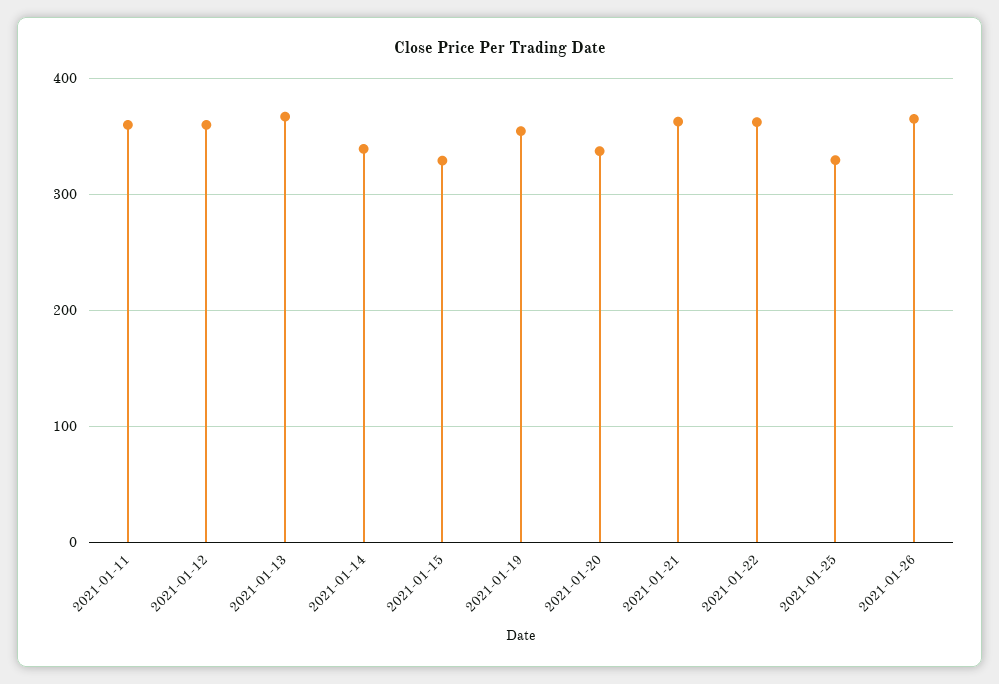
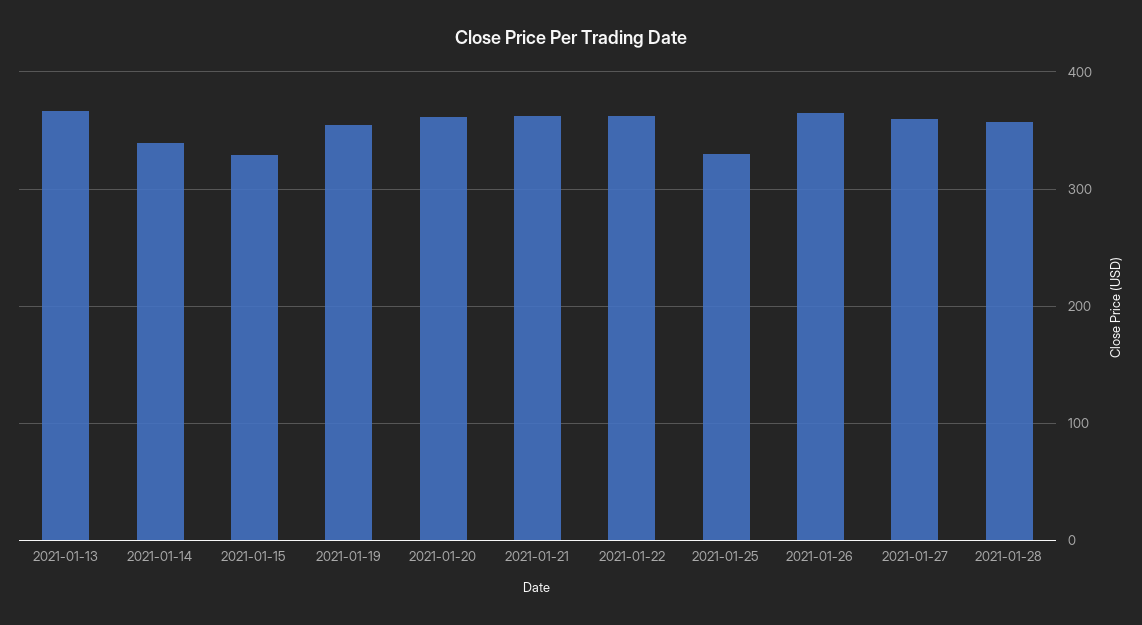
2021-01-11: 360 -> none
2021-01-12: 360 -> none
2021-01-20: 340 -> 360
2021-01-27: none -> 360
2021-01-28: none -> 360

